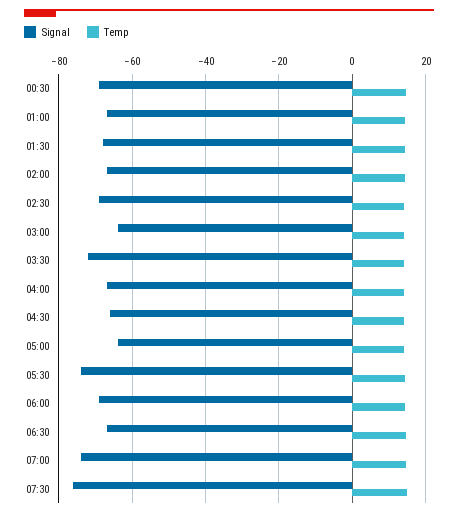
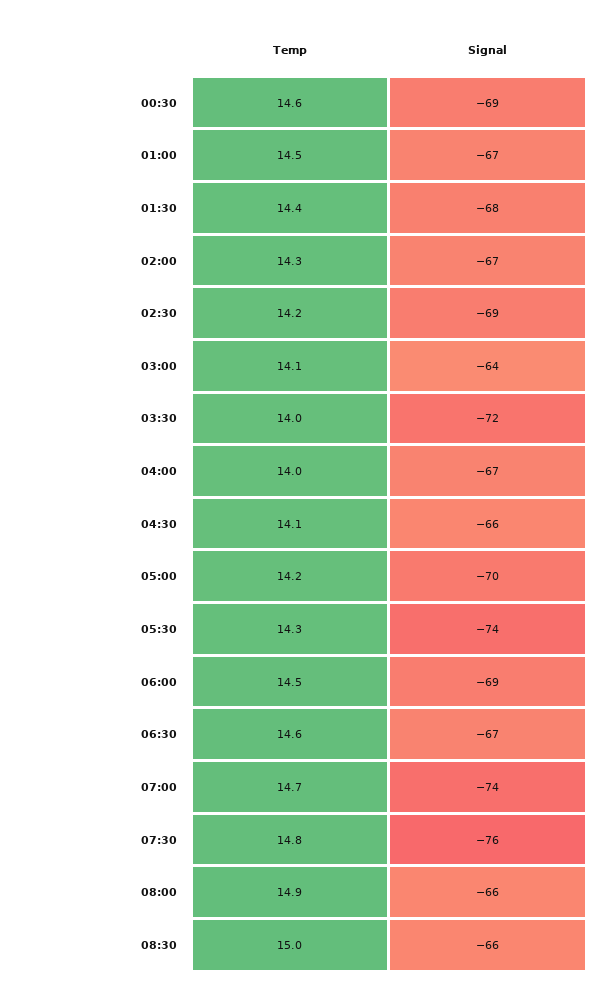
Signal, 05:00: -64 -> -70
Temp, 08:00: none -> 14.9
Signal, 08:00: none -> -66
Temp, 08:30: none -> 15
Signal, 08:30: none -> -66

